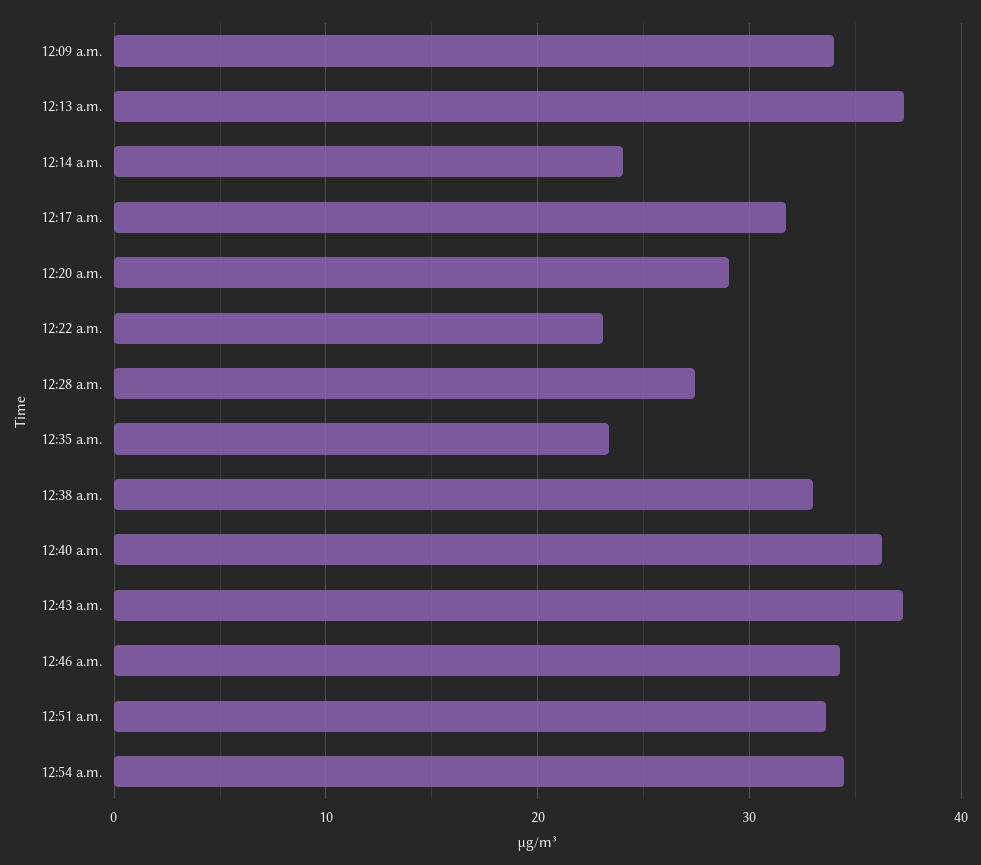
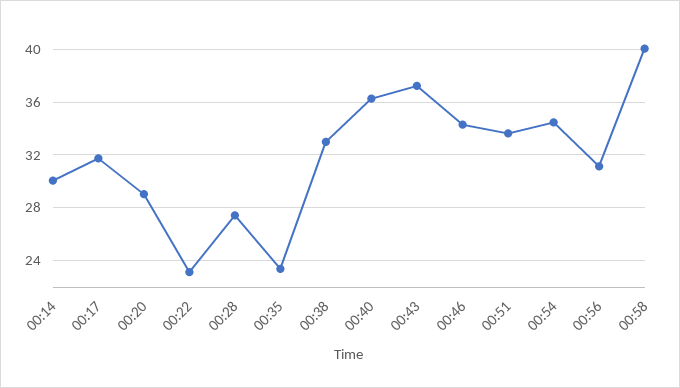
12:09 a.m.: 34 -> none
12:13 a.m.: 37 -> none
12:14 a.m.: 24 -> 30
00:56: none -> 31
00:58: none -> 40

